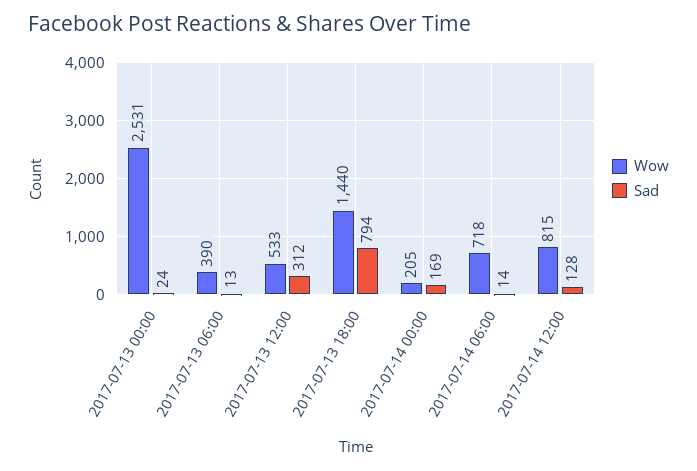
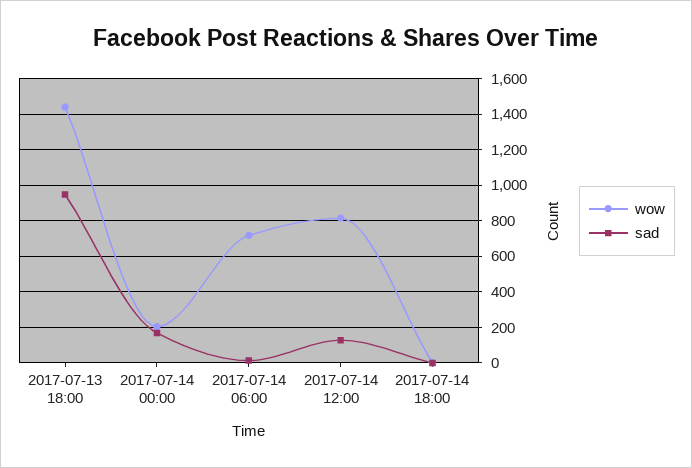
Wow, 2017-07-13 00:00: 2531 -> none
Sad, 2017-07-13 00:00: 24 -> none
Wow, 2017-07-13 06:00: 390 -> none
Sad, 2017-07-13 06:00: 13 -> none
Wow, 2017-07-13 12:00: 533 -> none
Sad, 2017-07-13 12:00: 312 -> none
Sad, 2017-07-13 18:00: 794 -> 950
Wow, 2017-07-14 18:00: none -> 0
Sad, 2017-07-14 18:00: none -> 0

